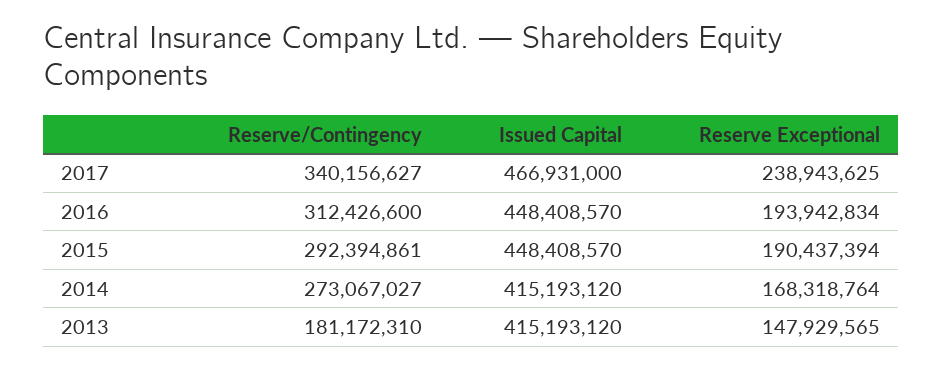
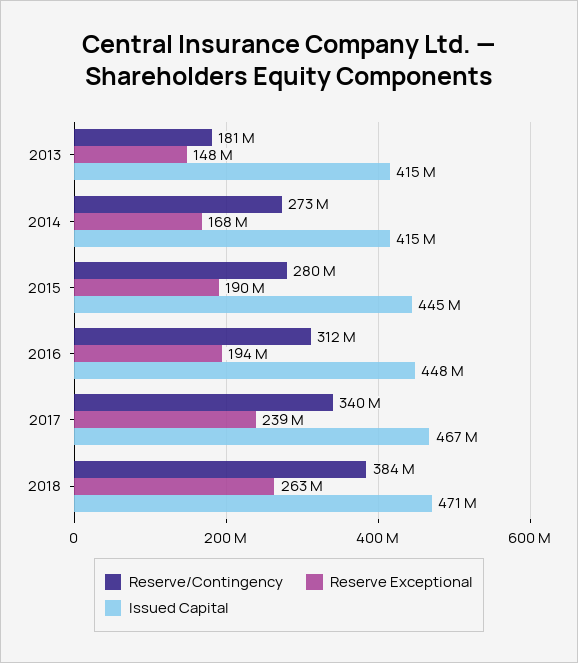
Reserve/Contingency, 2015: 292394861 -> 280000000
Issued Capital, 2015: 448408570 -> 445000000
Reserve/Contingency, 2018: none -> 384000000
Reserve Exceptional, 2018: none -> 263000000
Issued Capital, 2018: none -> 471000000

